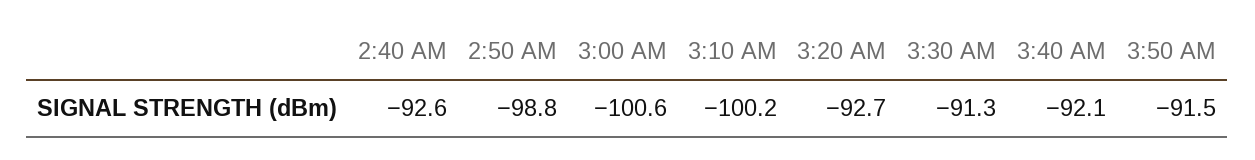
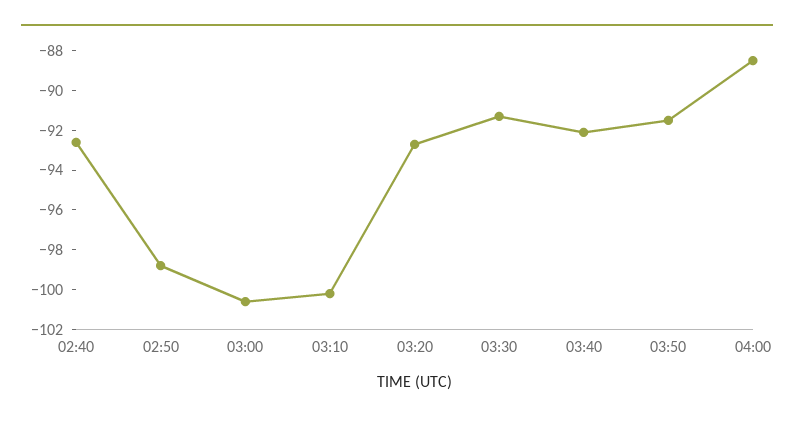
04:00: none -> -88.5

